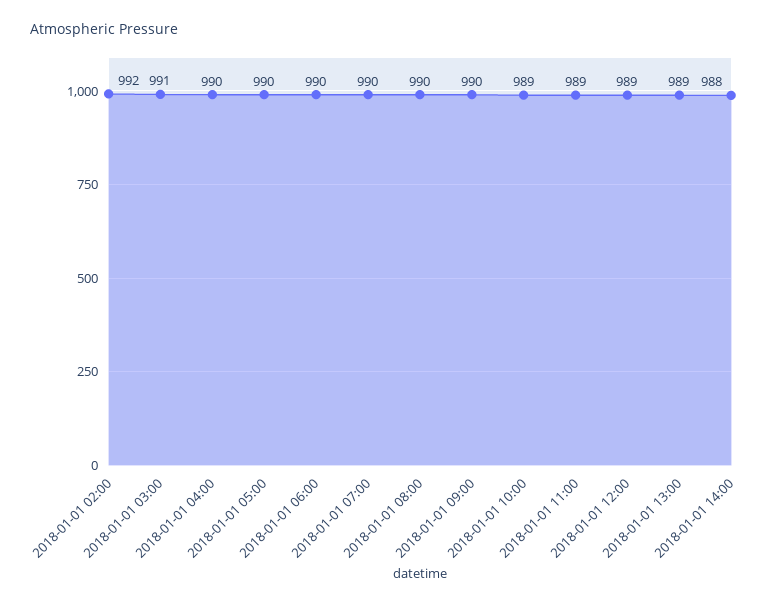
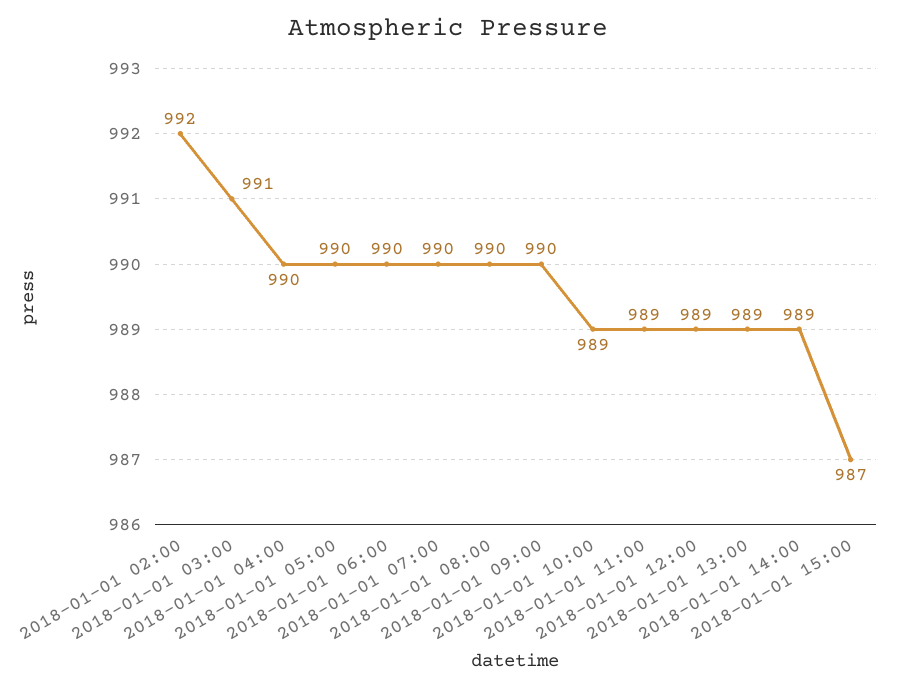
2018-01-01 14:00: 988 -> 989
2018-01-01 15:00: none -> 987

